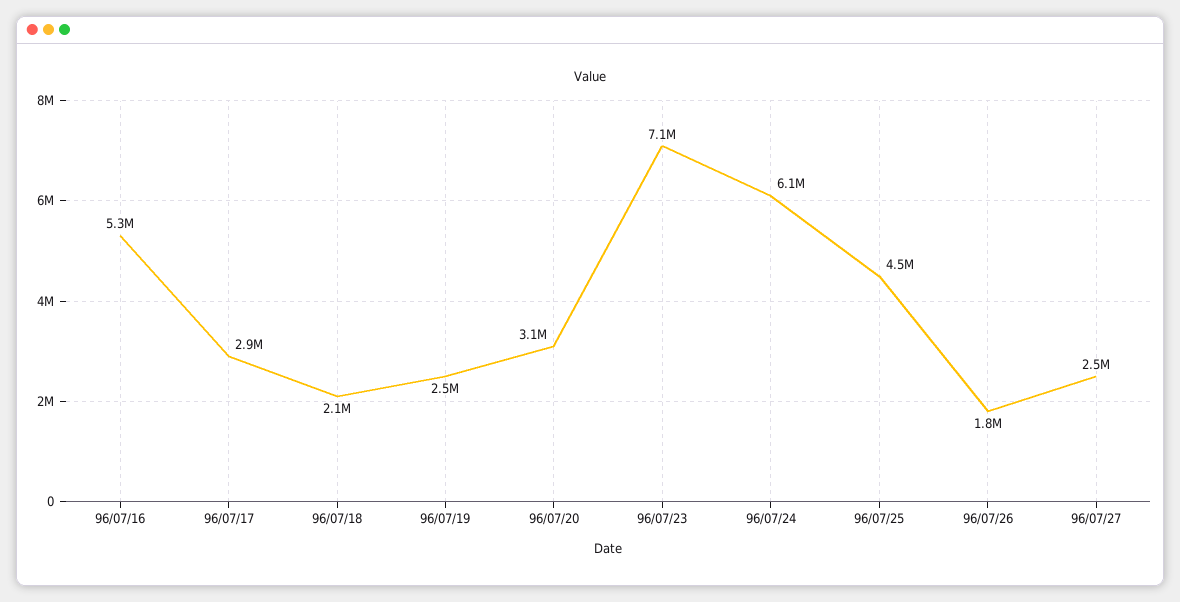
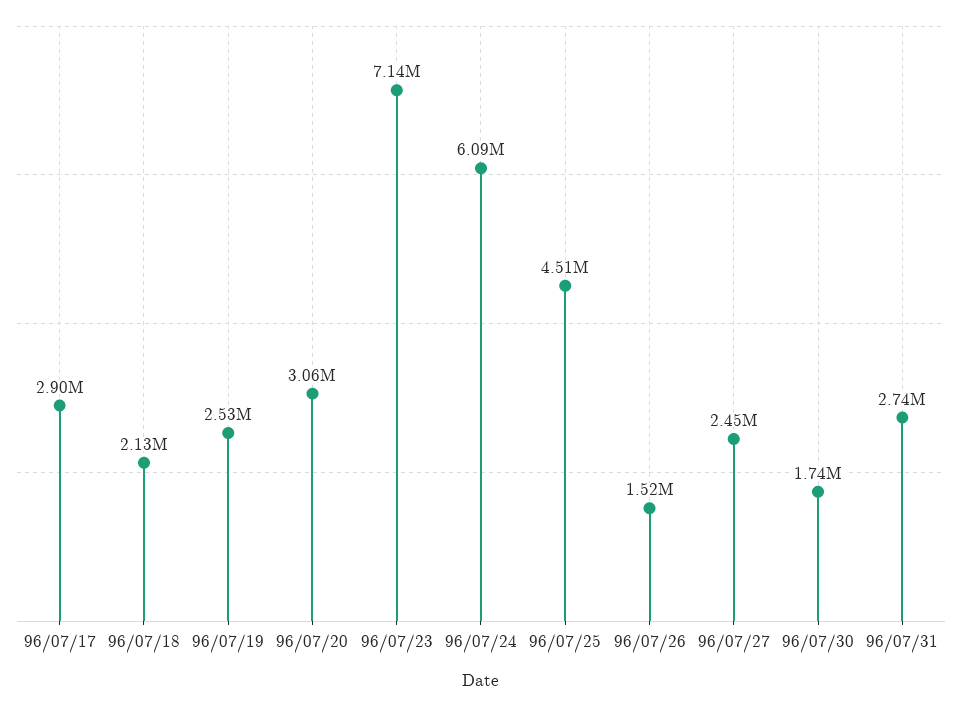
96/07/16: 5300000 -> none
96/07/26: 1800000 -> 1520000
96/07/30: none -> 1740000
96/07/31: none -> 2740000

